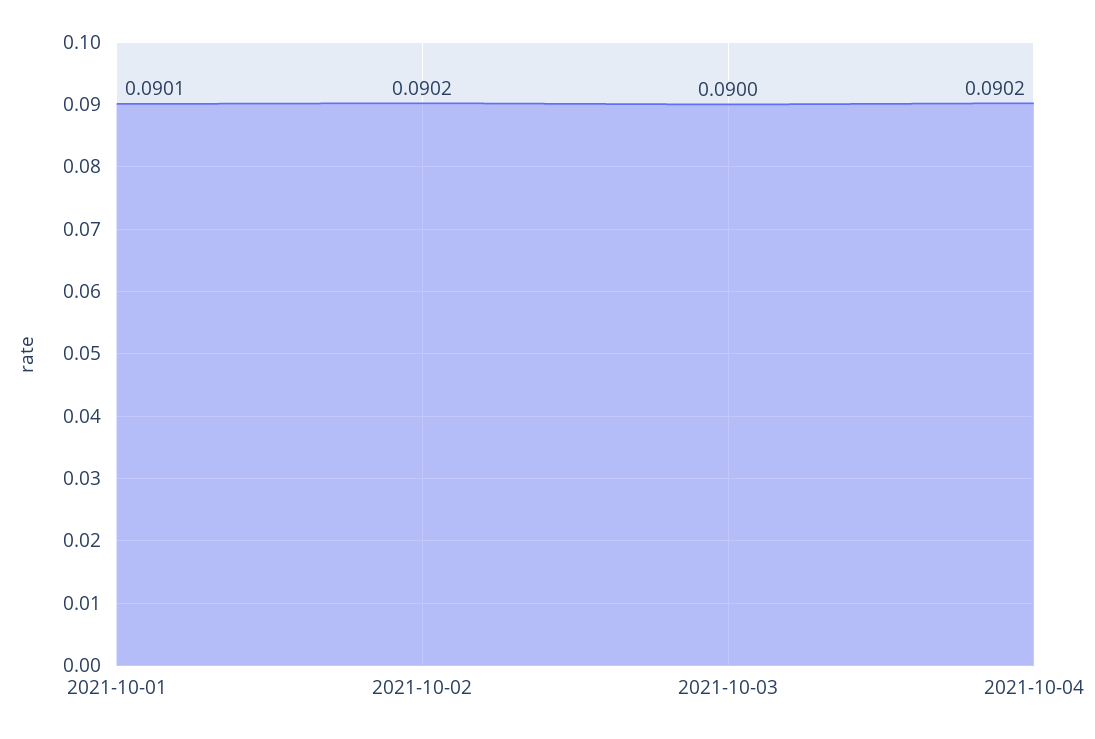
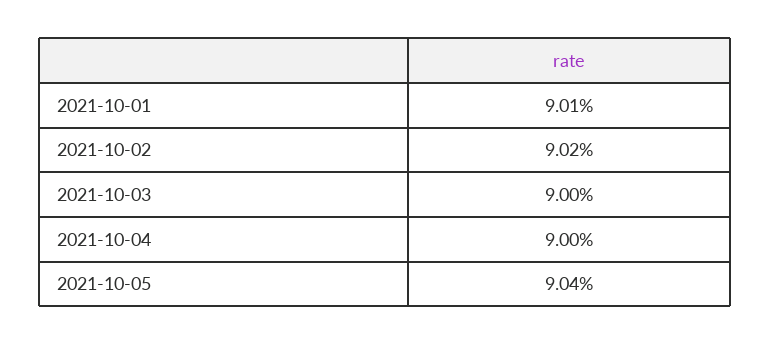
2021-10-04: 0.0902 -> 0.09
2021-10-05: none -> 0.0904

